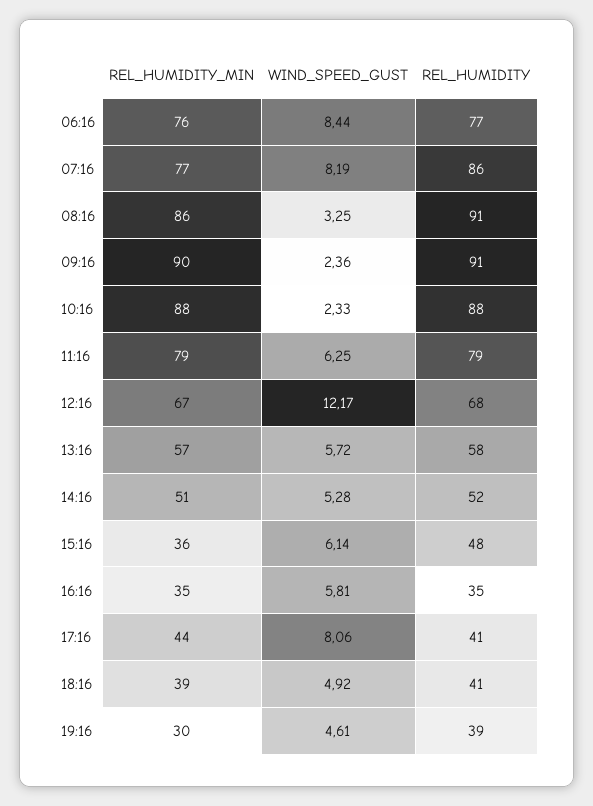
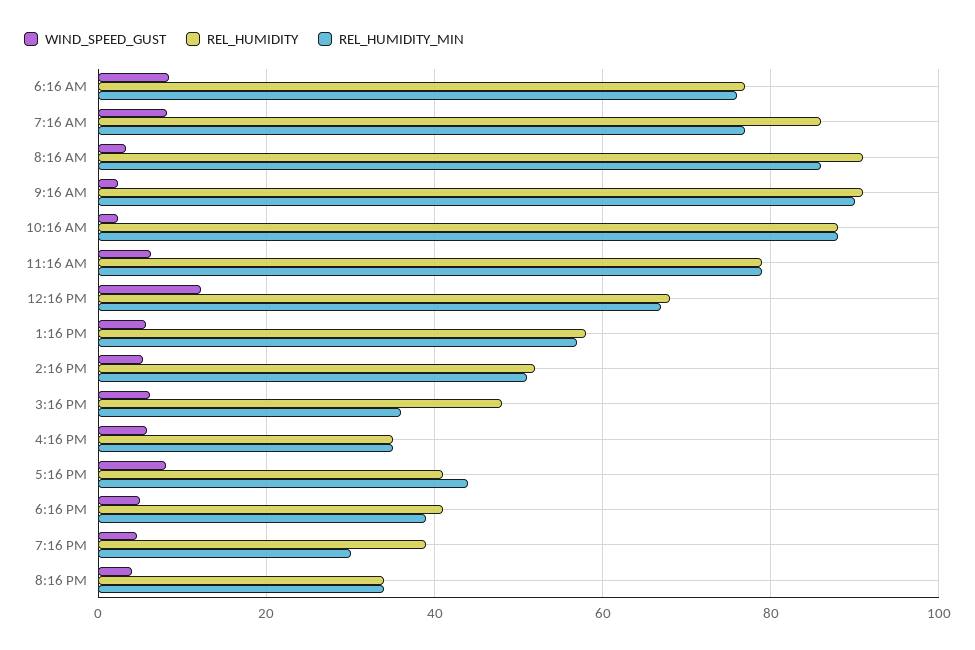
WIND_SPEED_GUST, 8:16 PM: none -> 4
REL_HUMIDITY, 8:16 PM: none -> 34
REL_HUMIDITY_MIN, 8:16 PM: none -> 34

